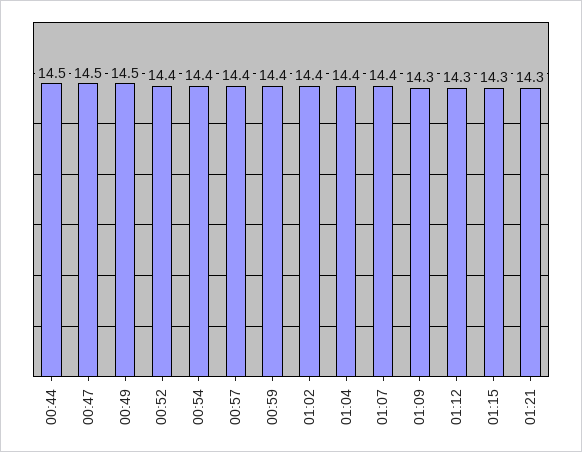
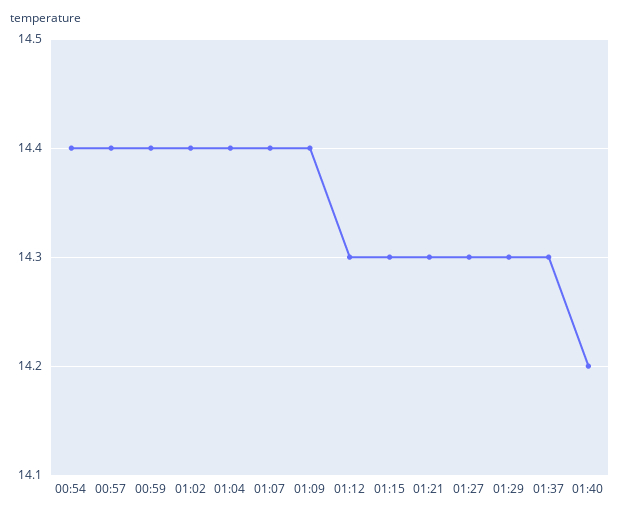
00:44: 14.5 -> none
00:47: 14.5 -> none
00:49: 14.5 -> none
00:52: 14.4 -> none
01:09: 14.3 -> 14.4
01:27: none -> 14.3
01:29: none -> 14.3
01:37: none -> 14.3
01:40: none -> 14.2

